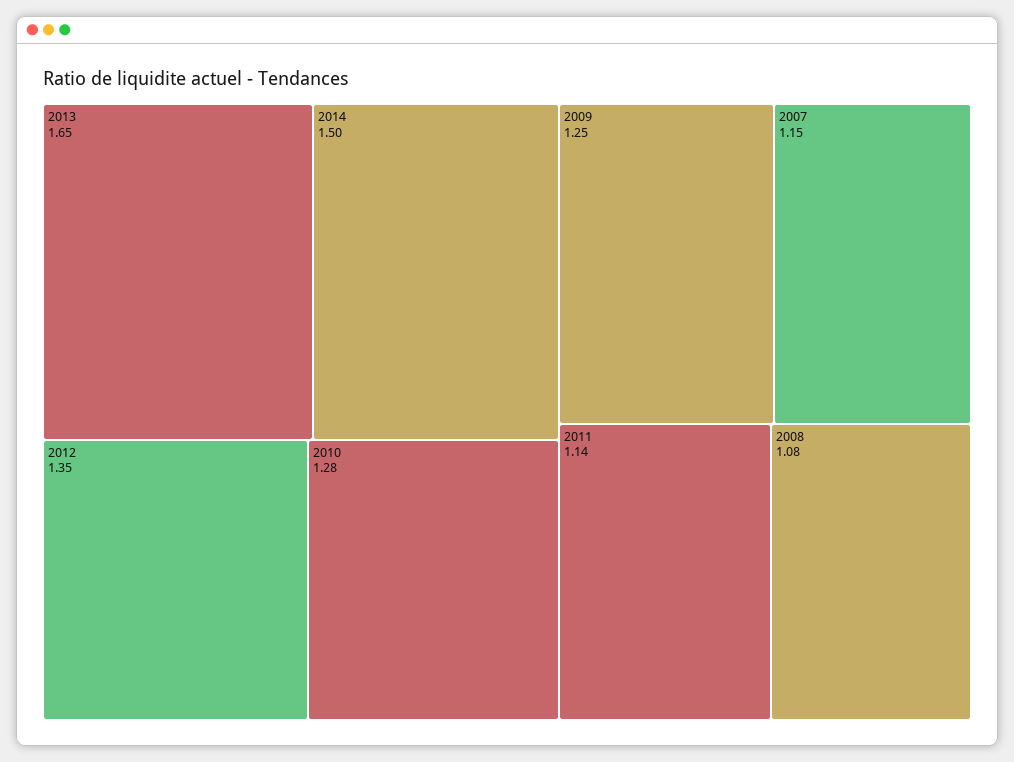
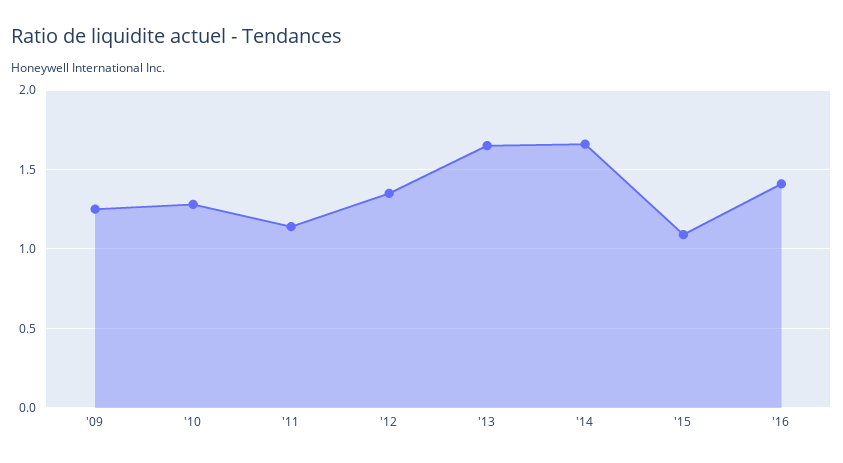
2014: 1.5 -> 1.65
2007: 1.15 -> none
2008: 1.08 -> none
'15: none -> 1.1
'16: none -> 1.4

